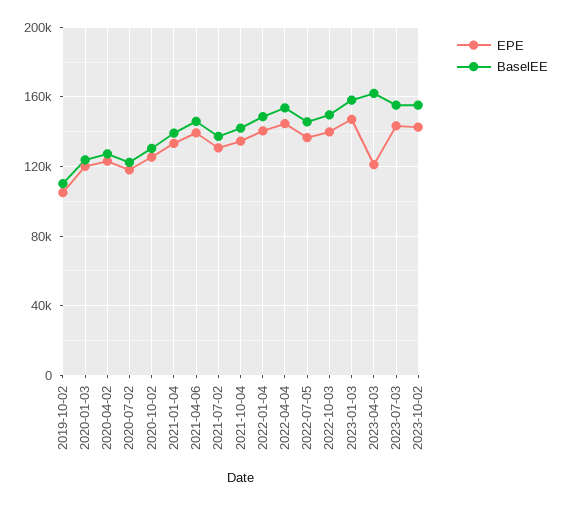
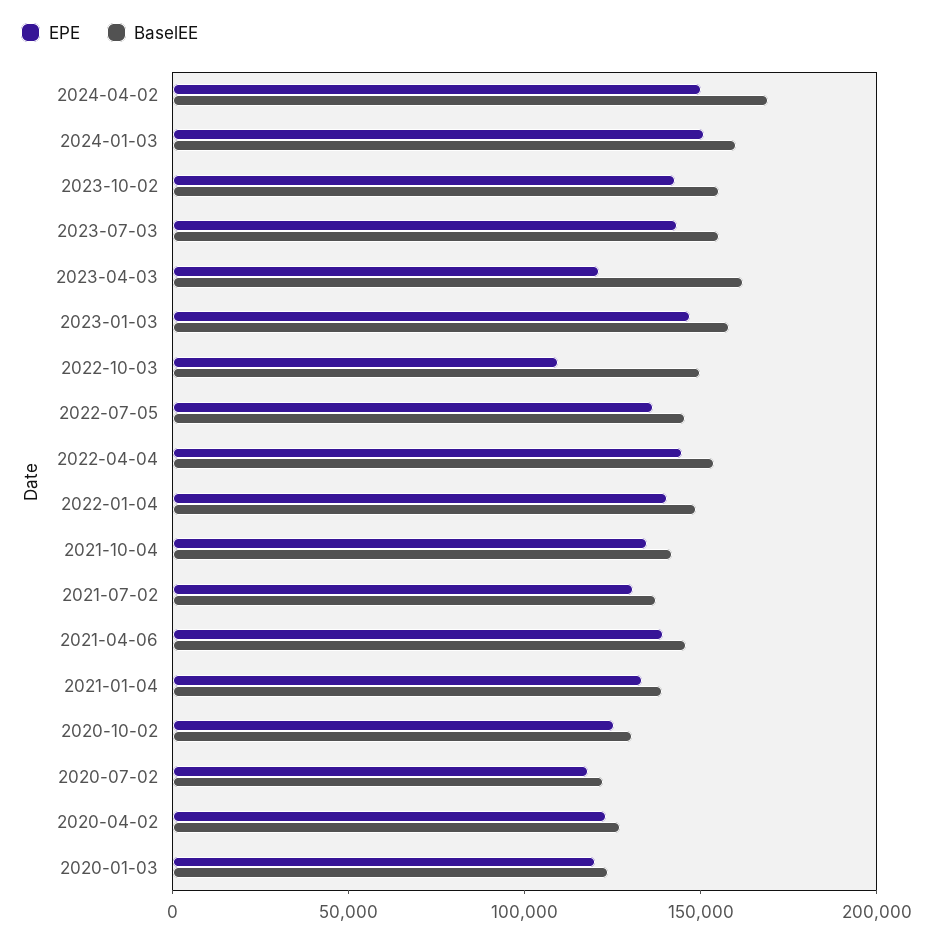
EPE, 2019-10-02: 105000 -> none
BaselEE, 2019-10-02: 110000 -> none
EPE, 2022-10-03: 140000 -> 110000
EPE, 2024-04-02: none -> 150000
BaselEE, 2024-04-02: none -> 170000
EPE, 2024-01-03: none -> 150000
BaselEE, 2024-01-03: none -> 160000

